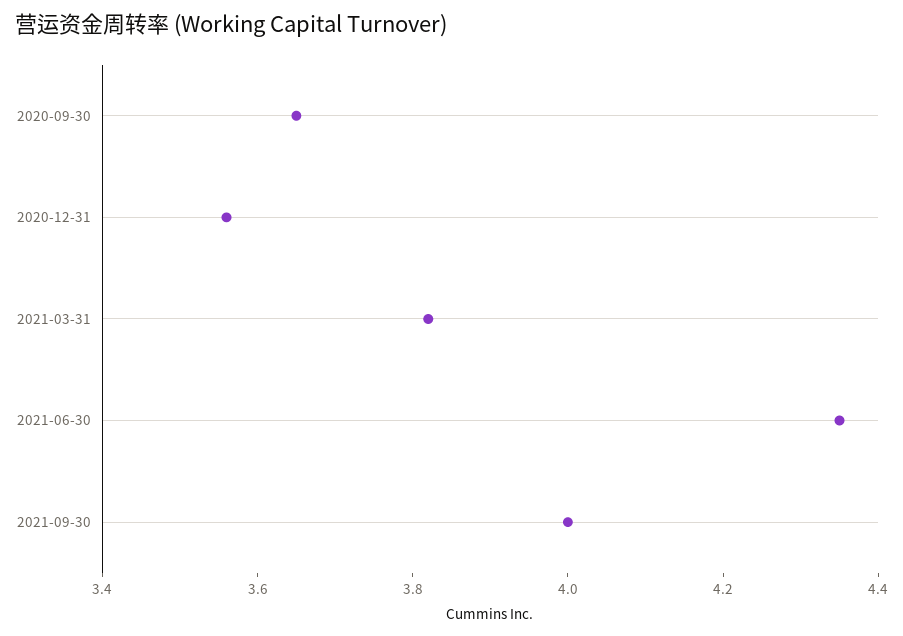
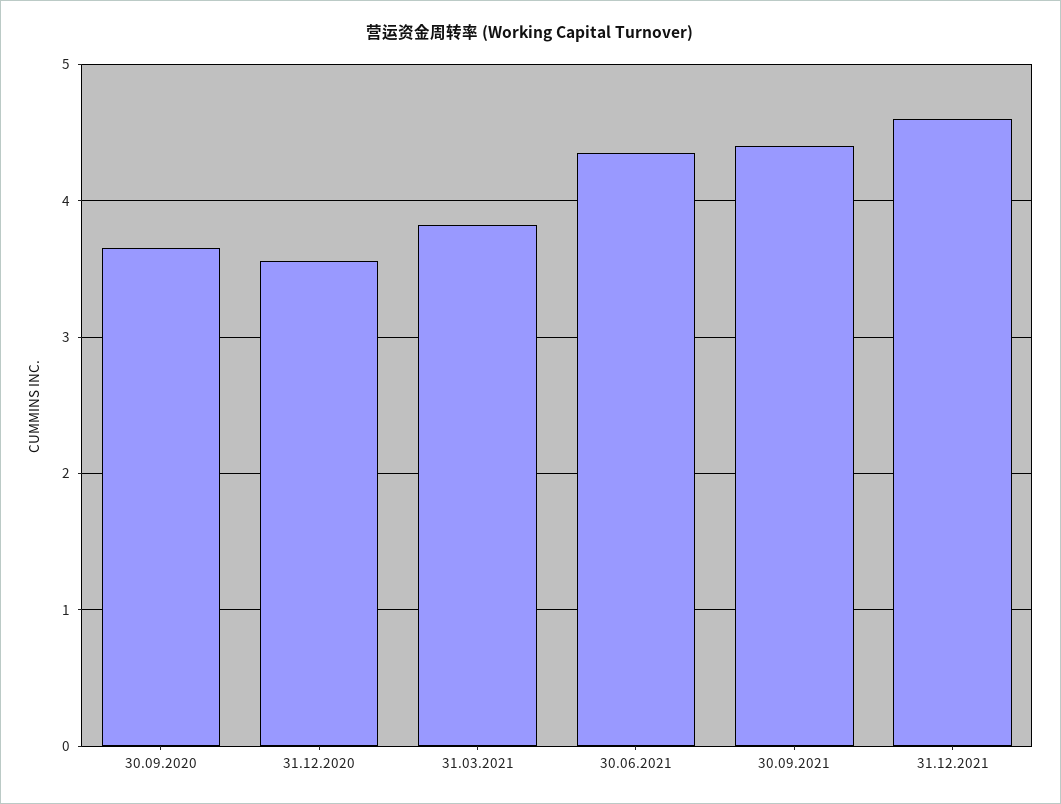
2021-09-30: 4 -> 4.4
31.12.2021: none -> 4.6

